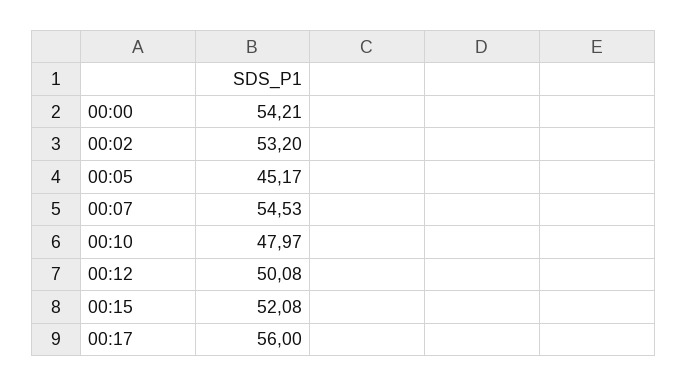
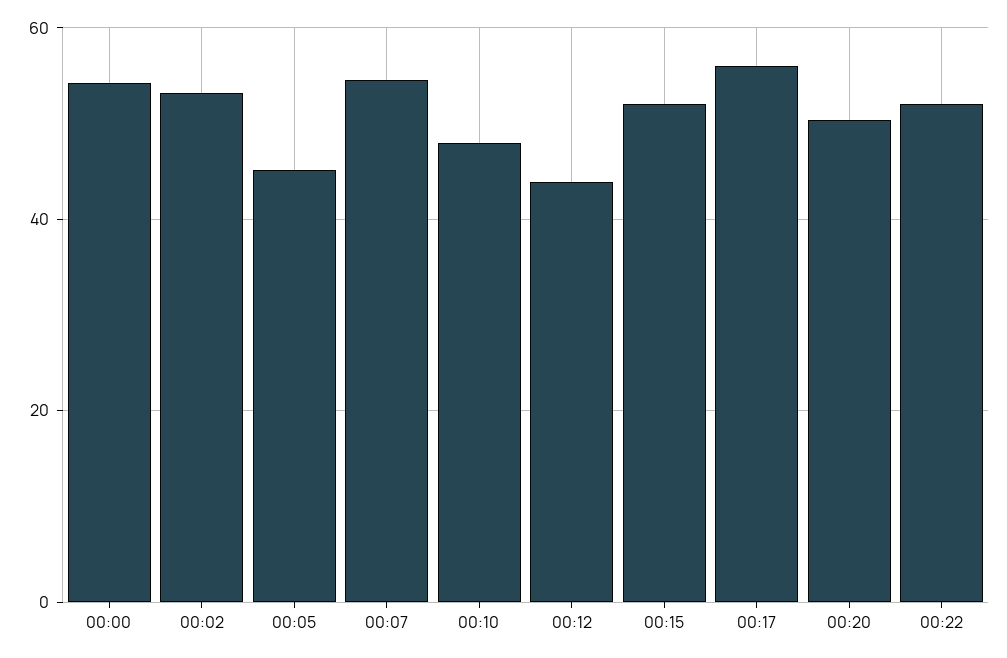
00:12: 50.08 -> 44
00:20: none -> 50
00:22: none -> 52

